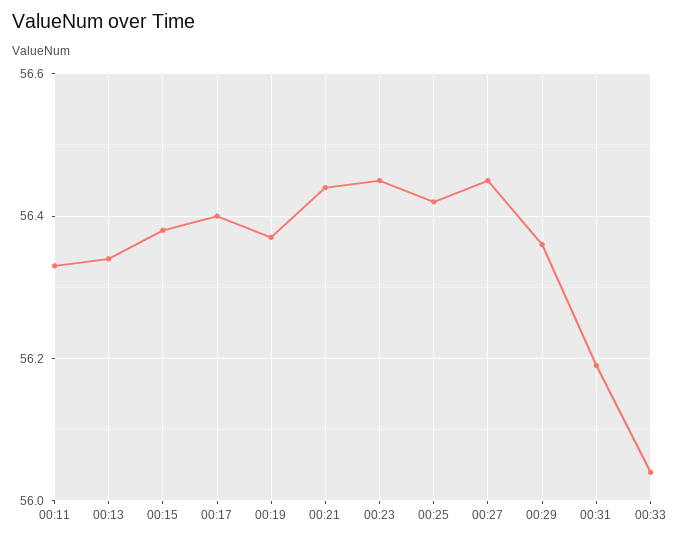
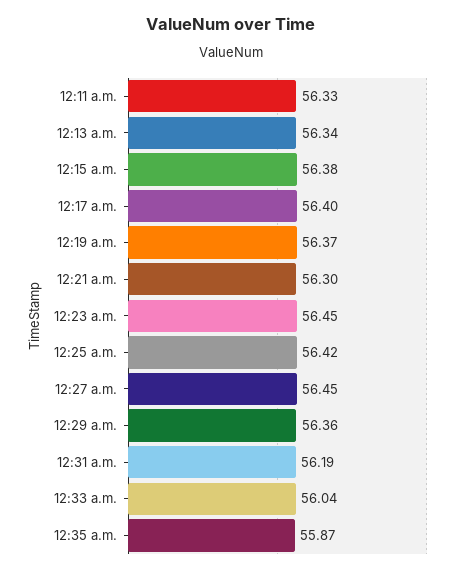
00:21: 56.45 -> 56.3
12:35 a.m.: none -> 55.87

